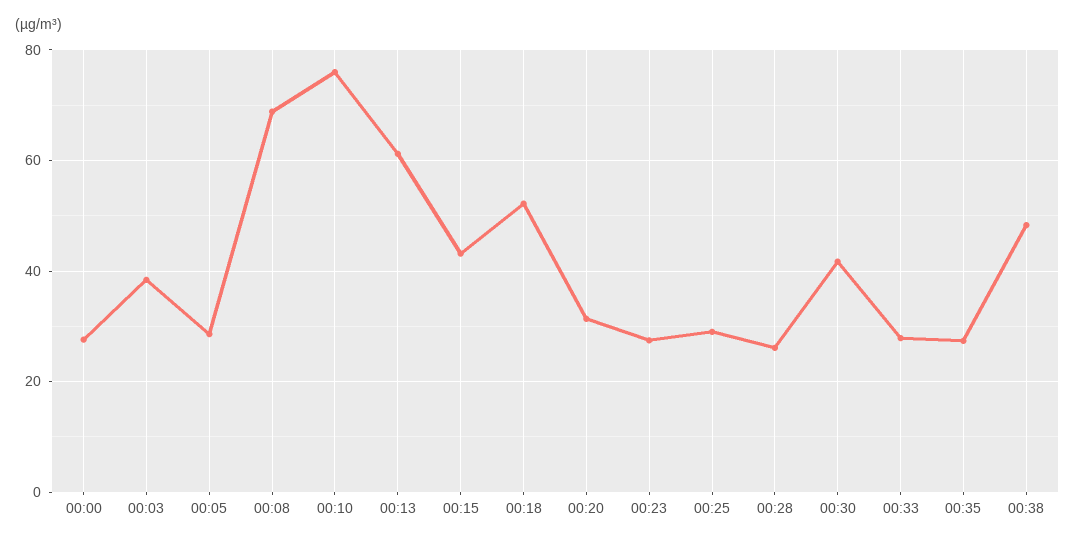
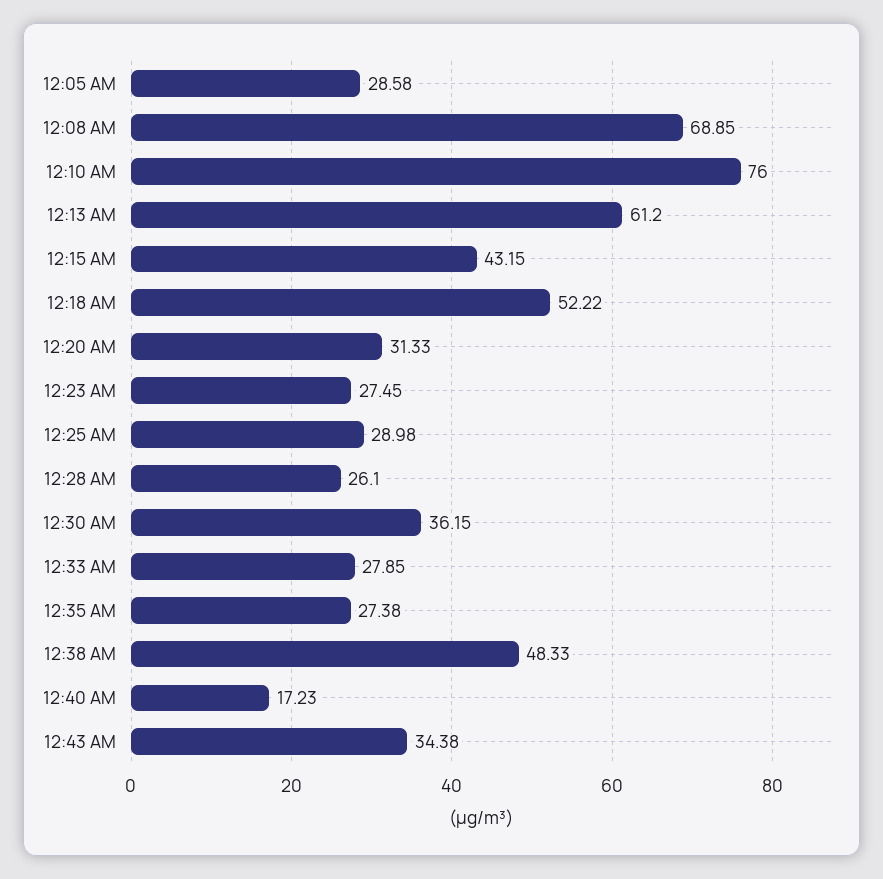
00:00: 28 -> none
00:03: 38 -> none
00:30: 42 -> 36.15
12:40 AM: none -> 17.23
12:43 AM: none -> 34.38

